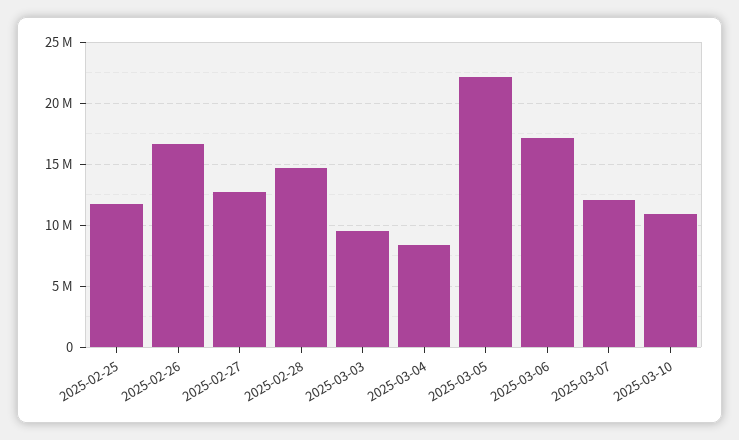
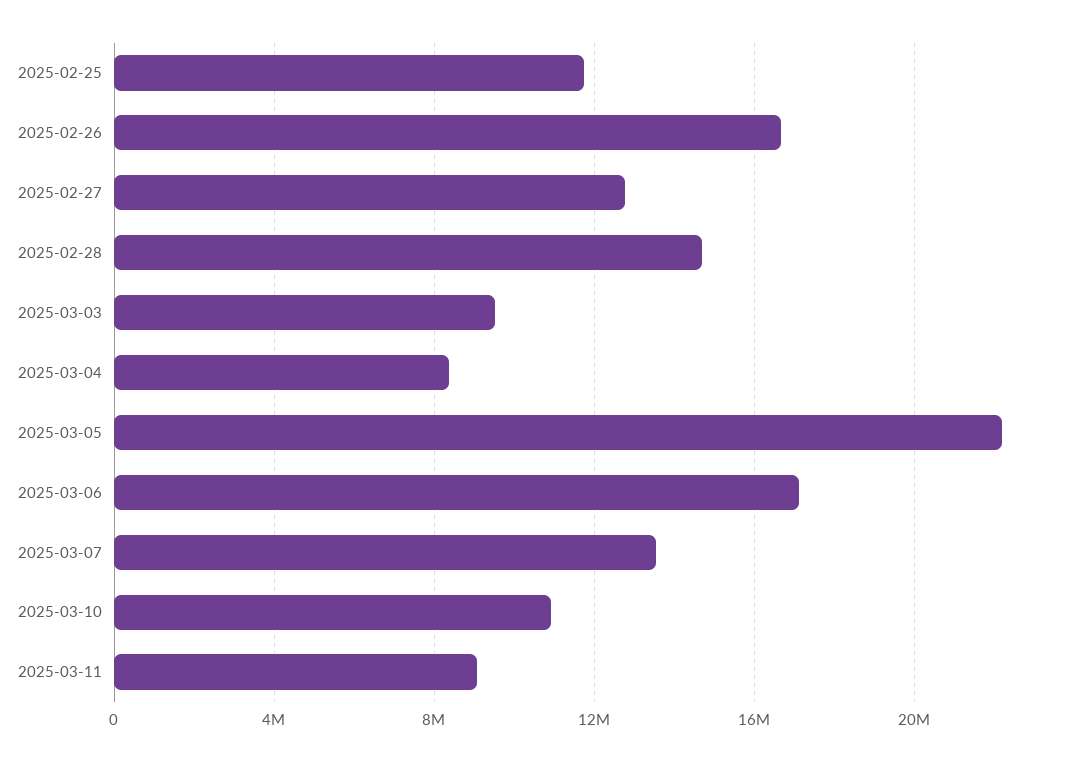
2025-03-07: 12000000 -> 13500000
2025-03-11: none -> 9000000

